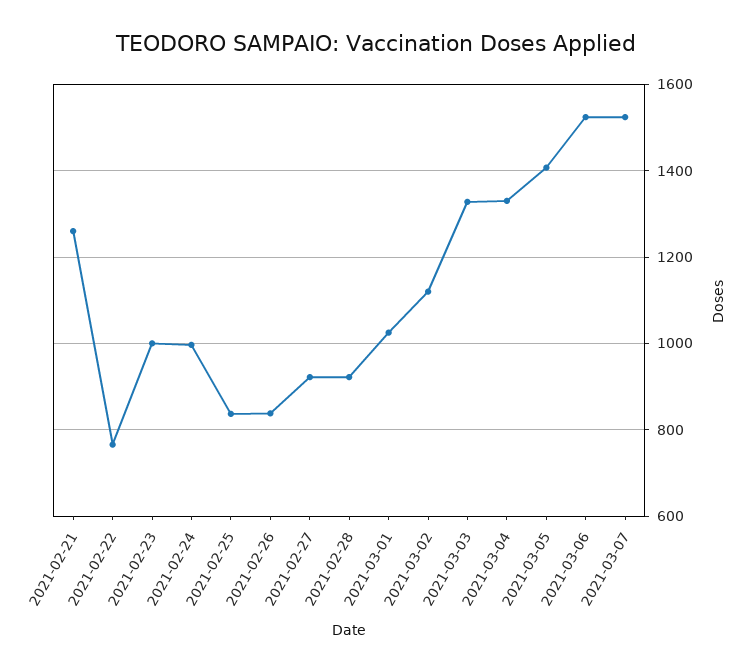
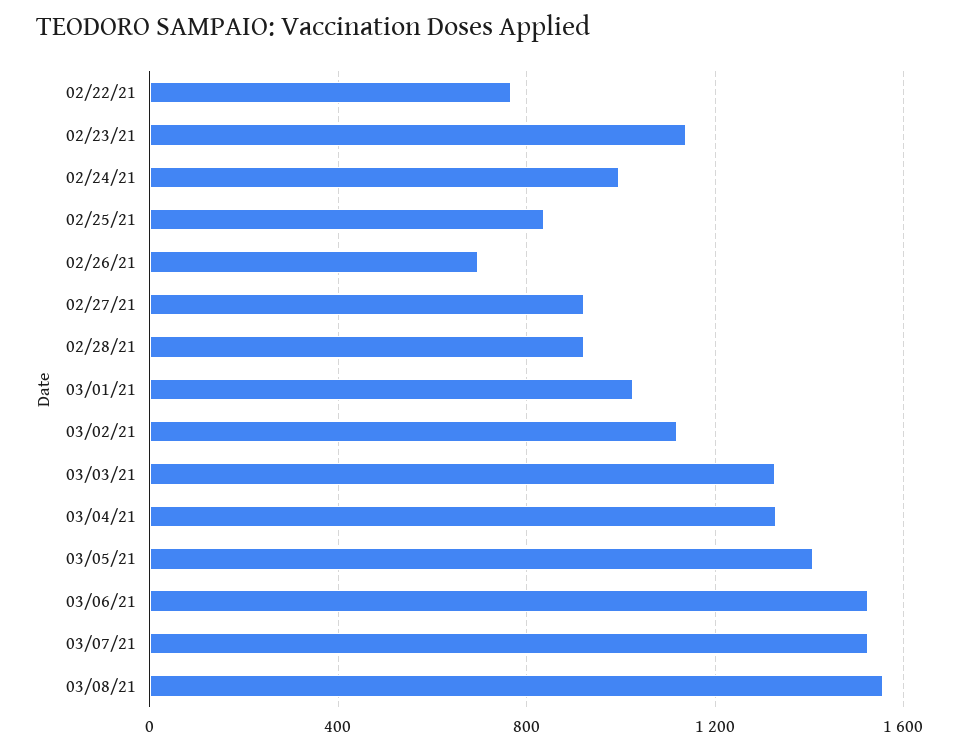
2021-02-21: 1260 -> none
2021-02-23: 1000 -> 1150
2021-02-26: 840 -> 700
03/08/21: none -> 1550

